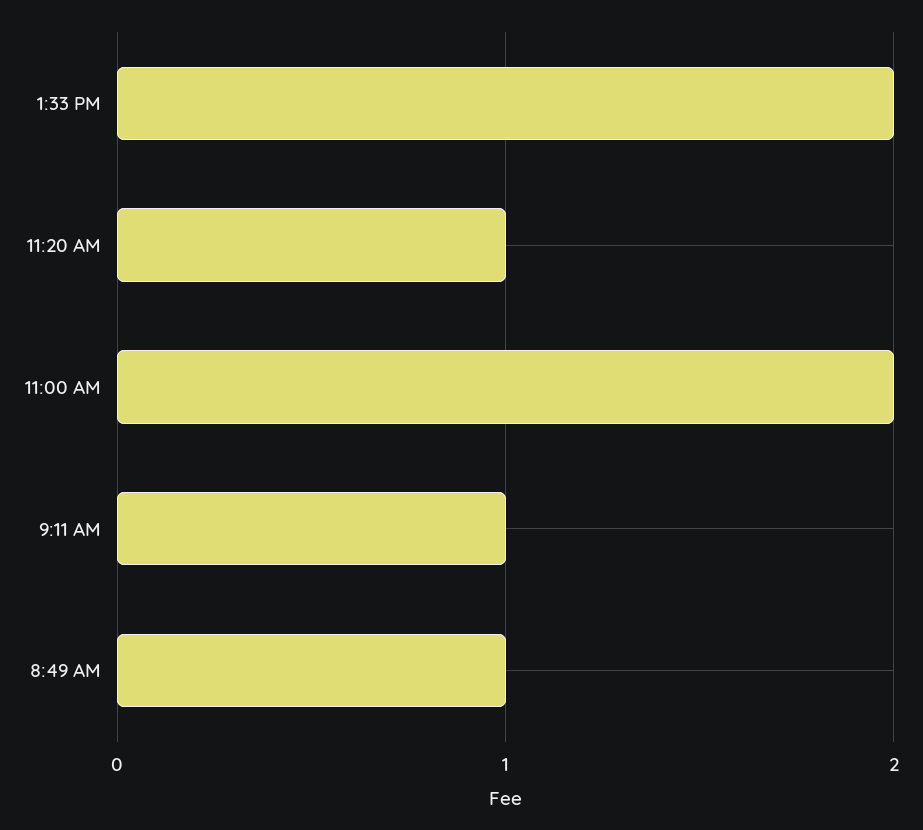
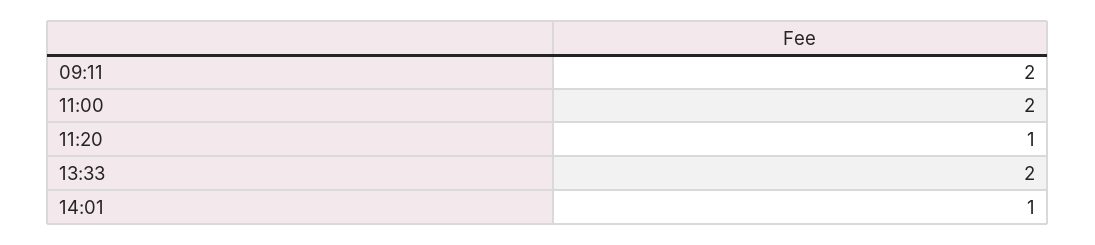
9:11 AM: 1 -> 2
8:49 AM: 1 -> none
14:01: none -> 1

